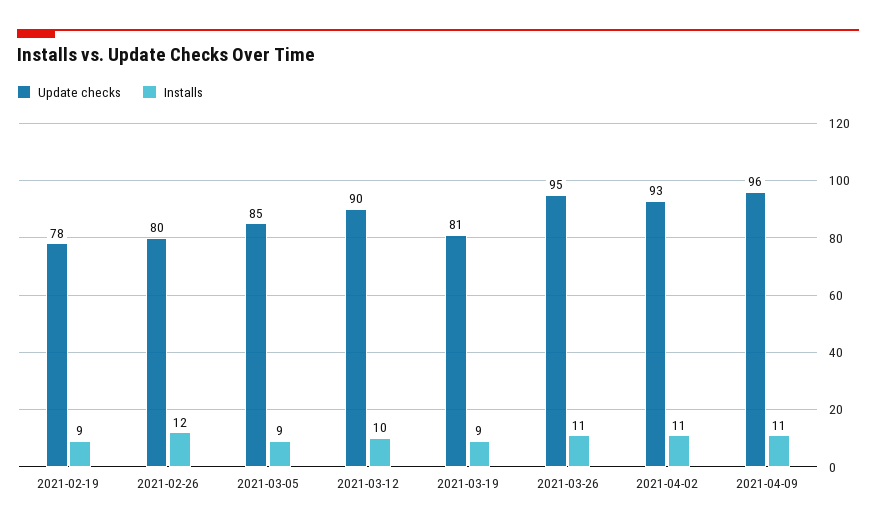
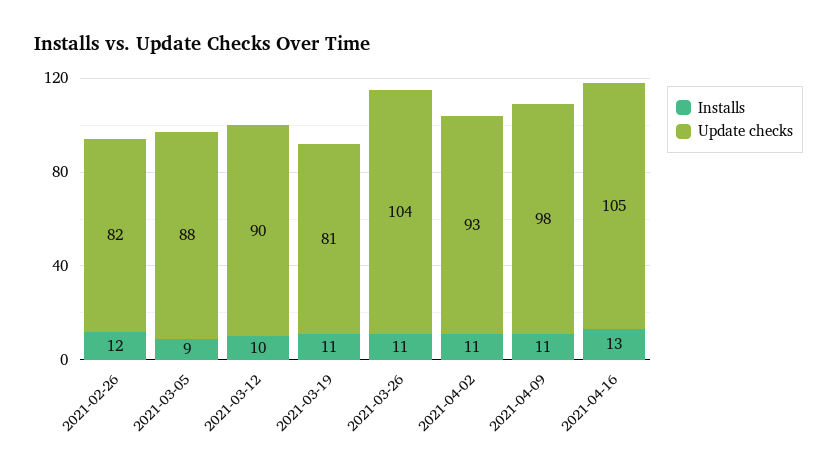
Update checks, 2021-02-19: 78 -> none
Installs, 2021-02-19: 9 -> none
Update checks, 2021-02-26: 80 -> 82
Update checks, 2021-03-05: 85 -> 88
Installs, 2021-03-19: 9 -> 11
Update checks, 2021-03-26: 95 -> 104
Update checks, 2021-04-09: 96 -> 98
Installs, 2021-04-16: none -> 13
Update checks, 2021-04-16: none -> 105

